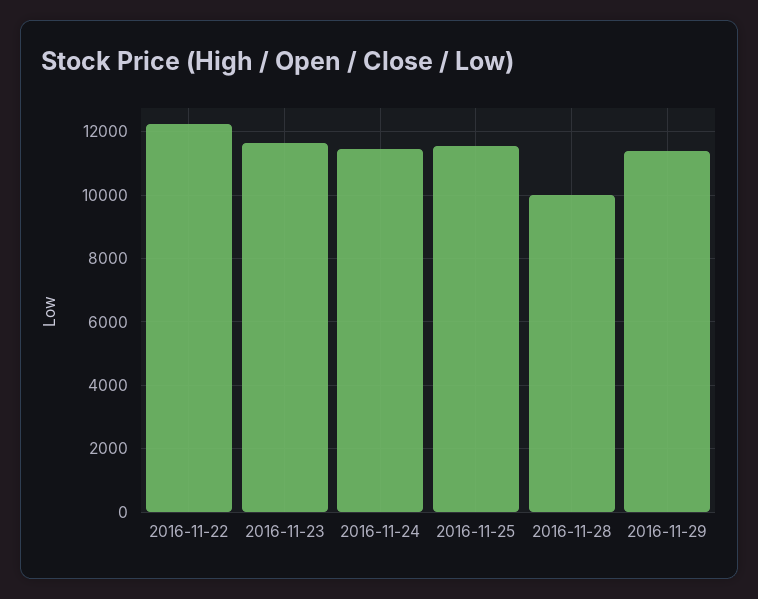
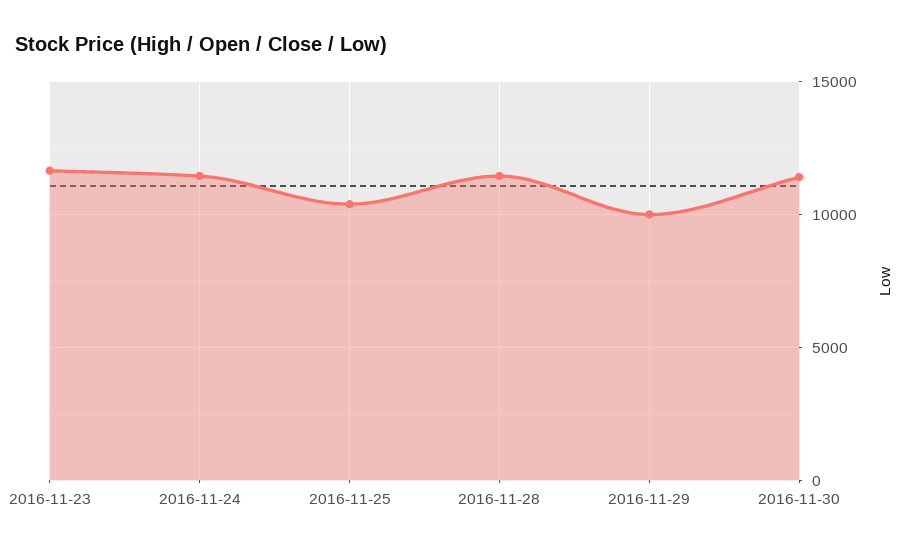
2016-11-22: 12200 -> none
2016-11-25: 11600 -> 10500
2016-11-28: 10000 -> 11500
2016-11-29: 11400 -> 10000
2016-11-30: none -> 11500

